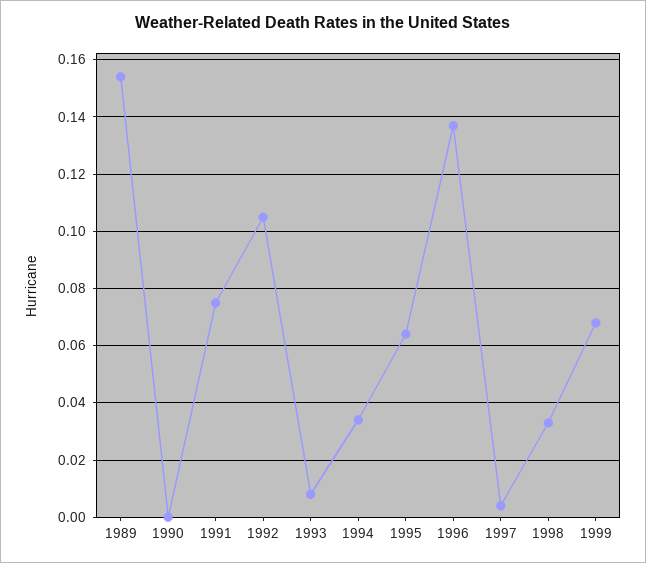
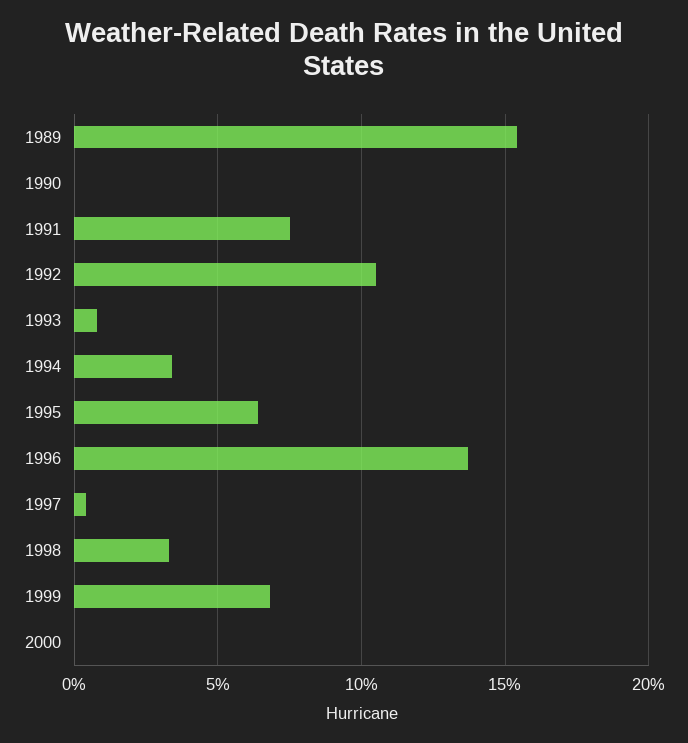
2000: none -> 0

